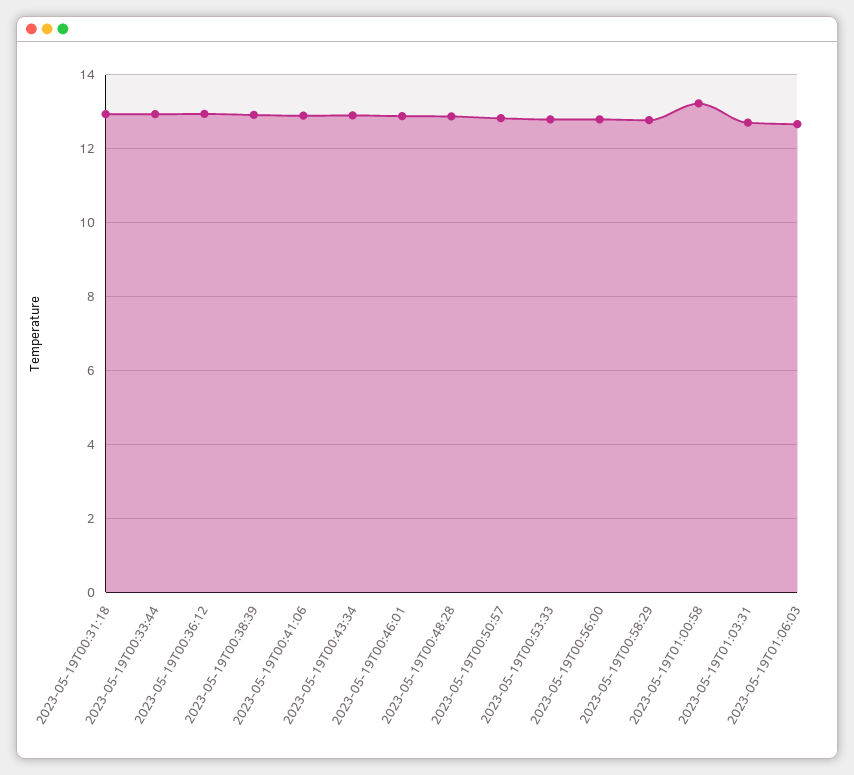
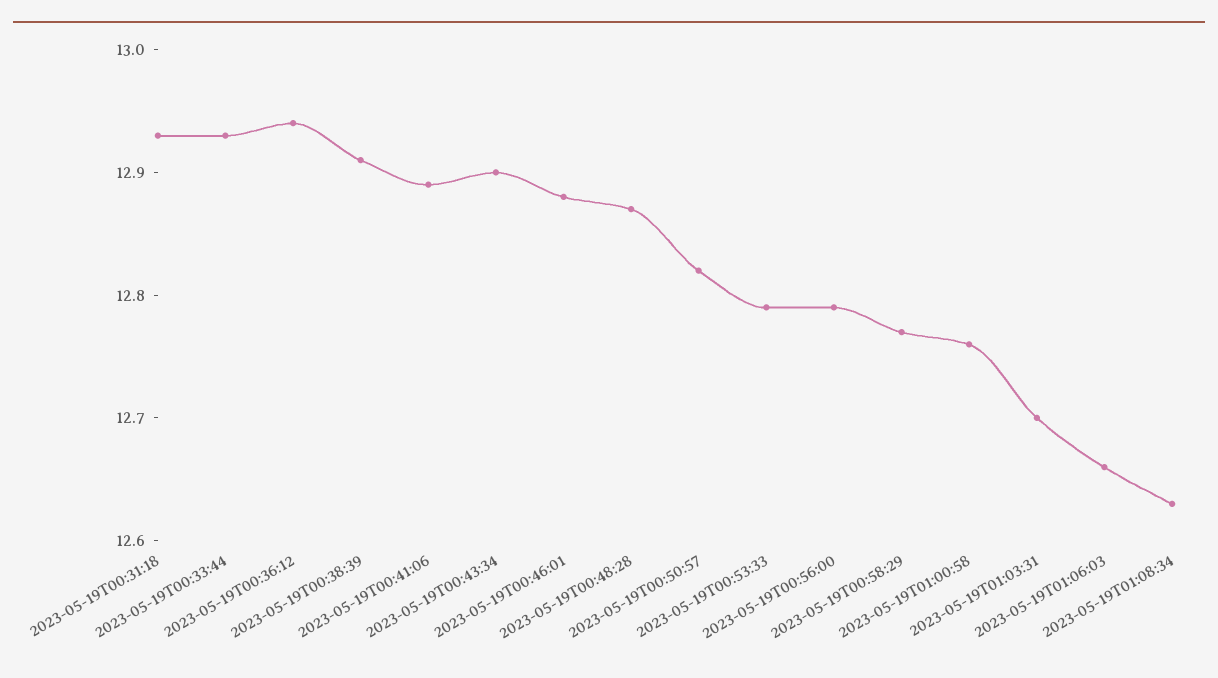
2023-05-19T01:00:58: 13.2 -> 12.76
2023-05-19T01:08:34: none -> 12.63

